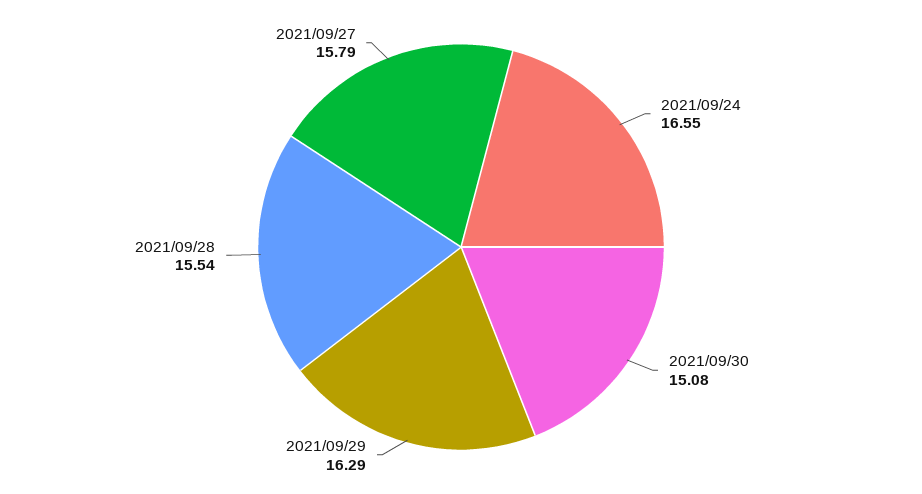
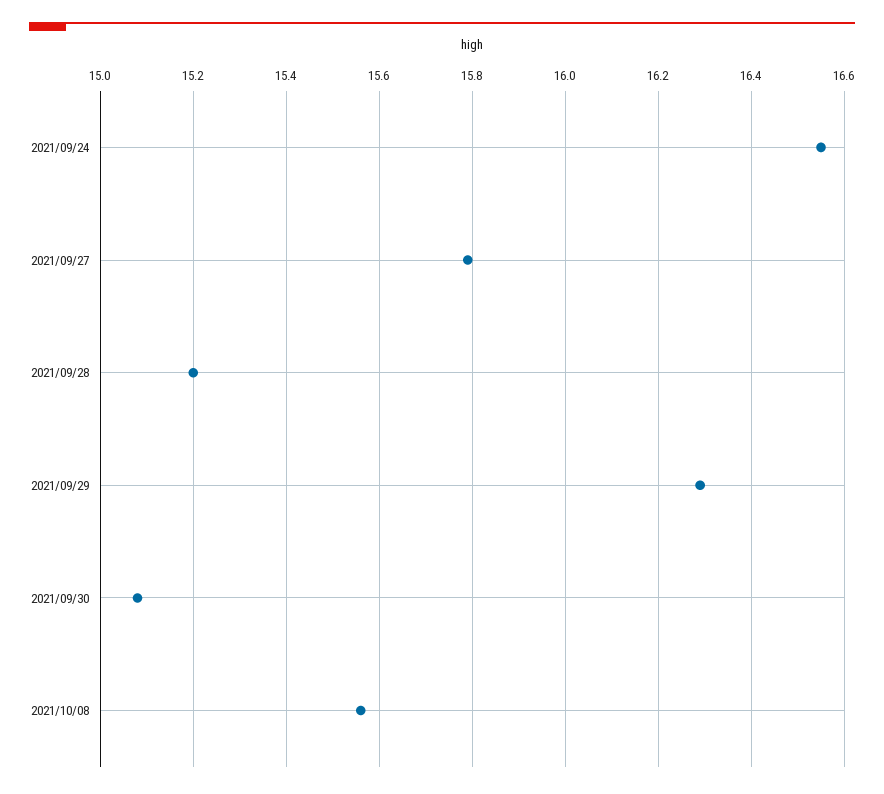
2021/09/28: 15.54 -> 15.2
2021/10/08: none -> 15.55

